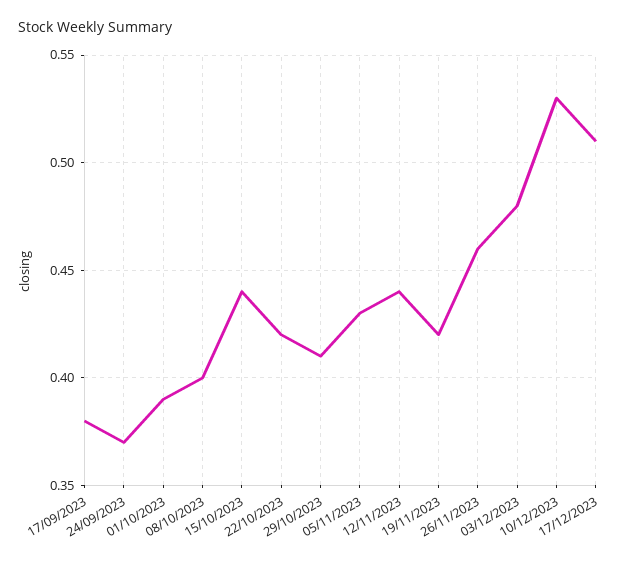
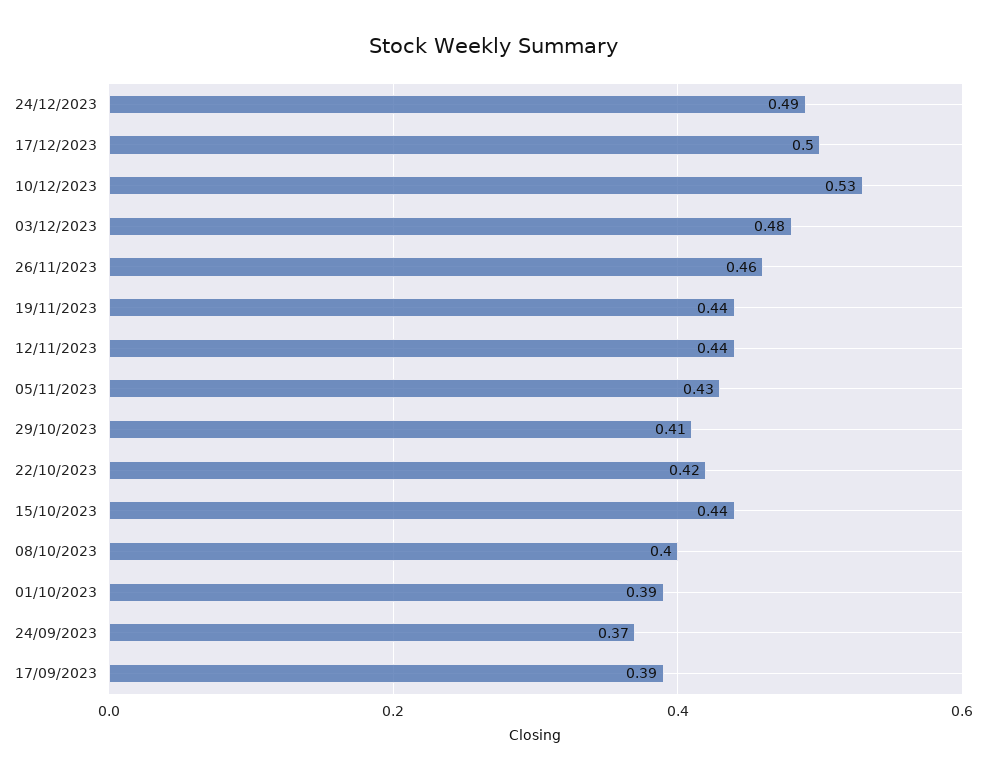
17/09/2023: 0.38 -> 0.39
19/11/2023: 0.42 -> 0.44
17/12/2023: 0.51 -> 0.5
24/12/2023: none -> 0.49

